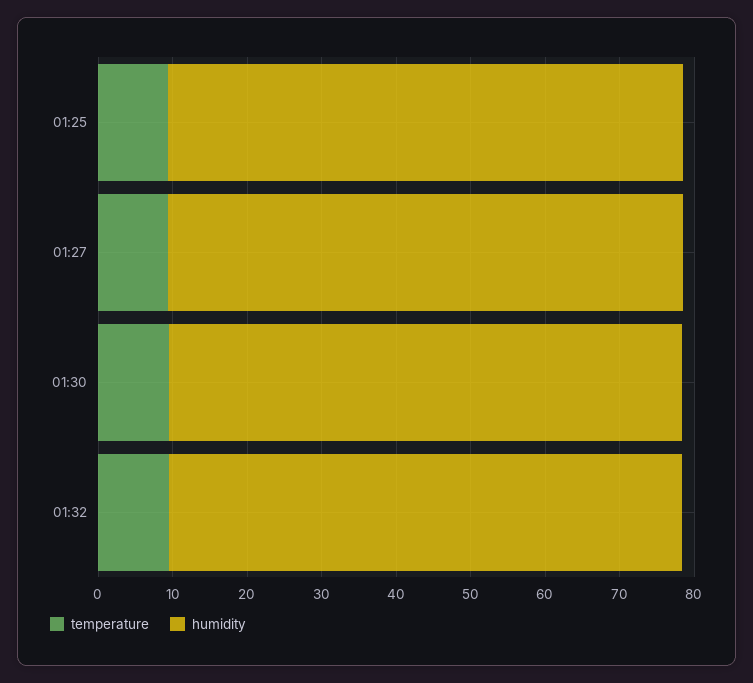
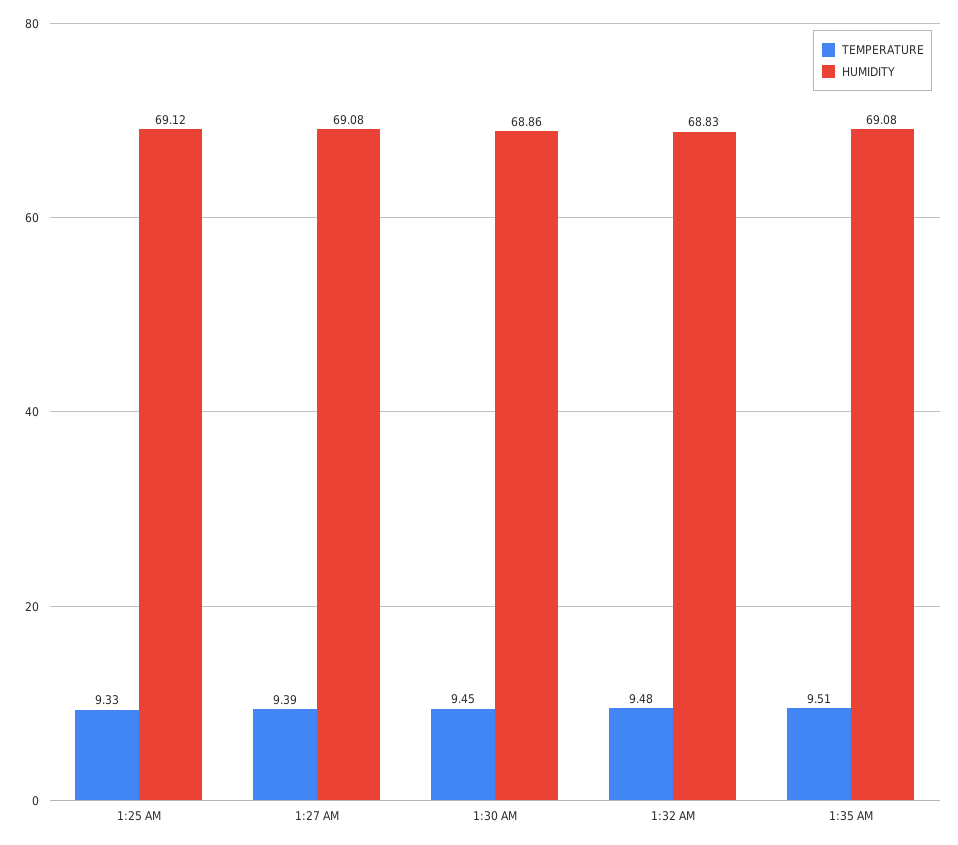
temperature, 1:35 AM: none -> 9.51
humidity, 1:35 AM: none -> 69.08

